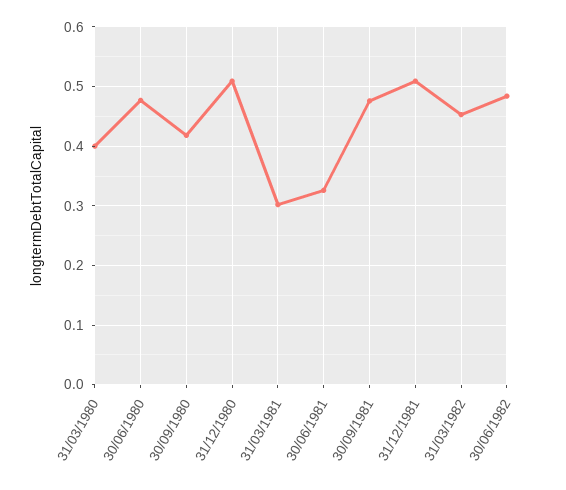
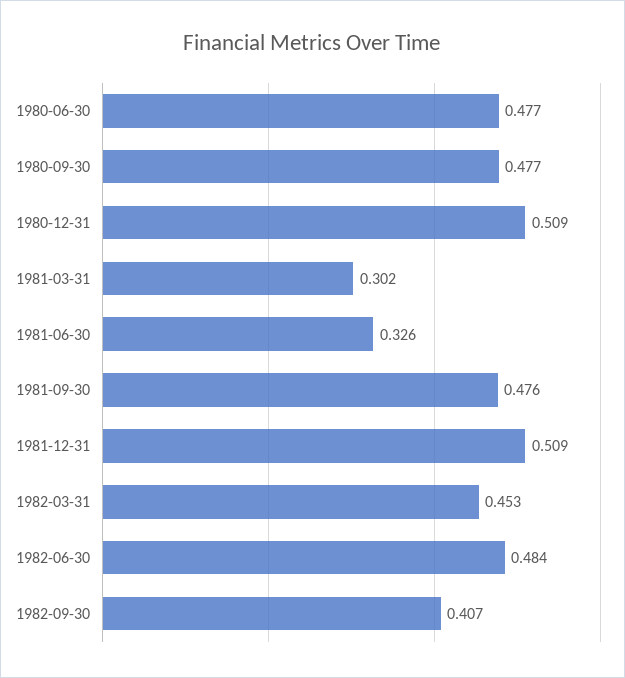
31/03/1980: 0.4 -> none
30/09/1980: 0.42 -> 0.477
1982-09-30: none -> 0.407

